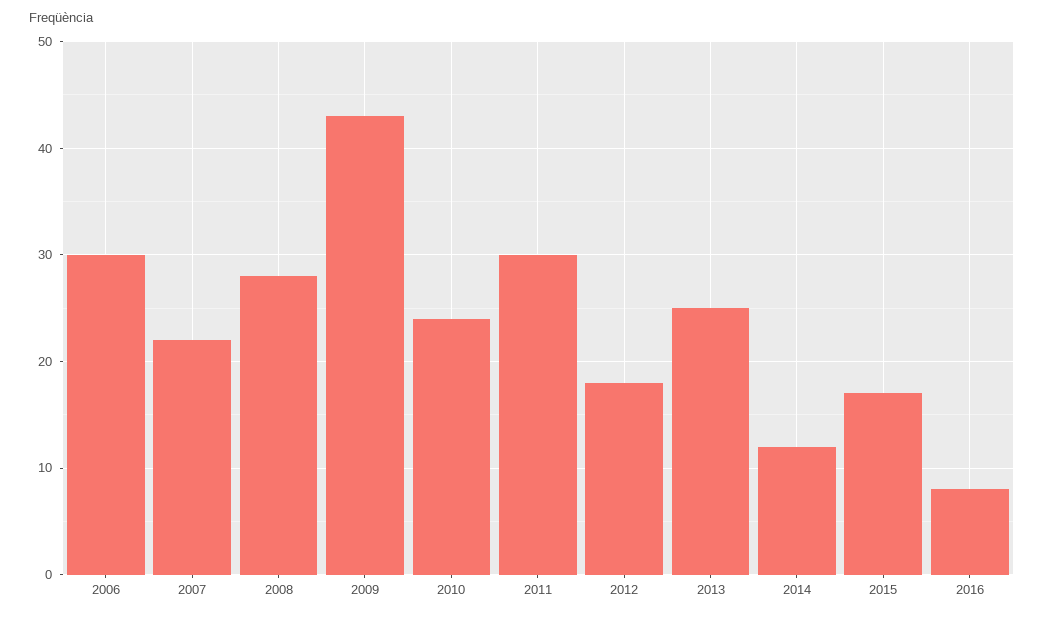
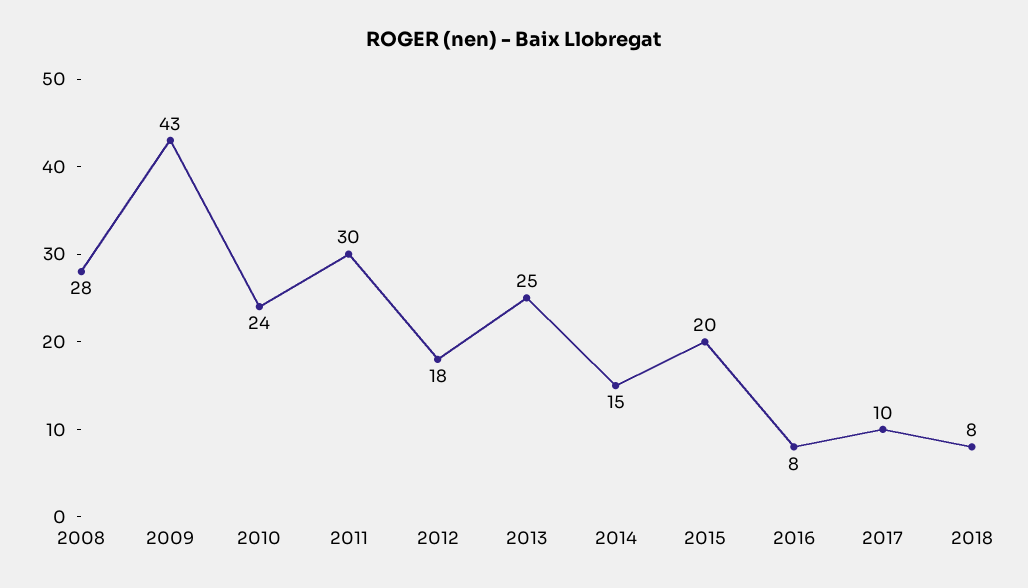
2006: 30 -> none
2007: 22 -> none
2014: 12 -> 15
2015: 17 -> 20
2017: none -> 10
2018: none -> 8

